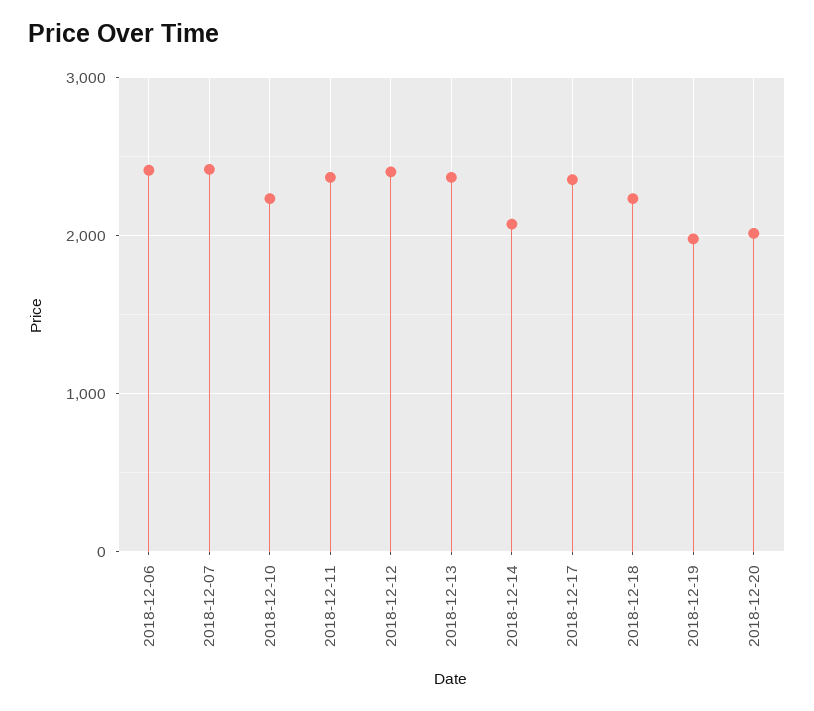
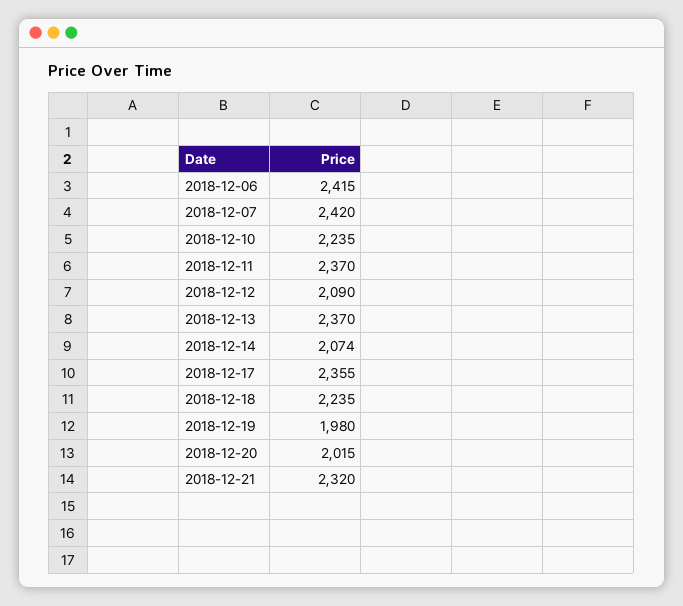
2018-12-12: 2400 -> 2090
2018-12-21: none -> 2320

